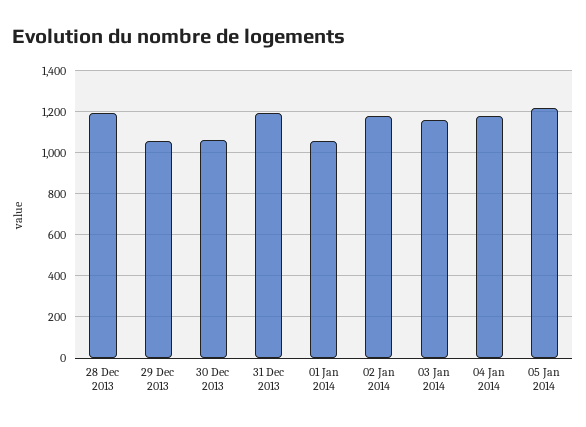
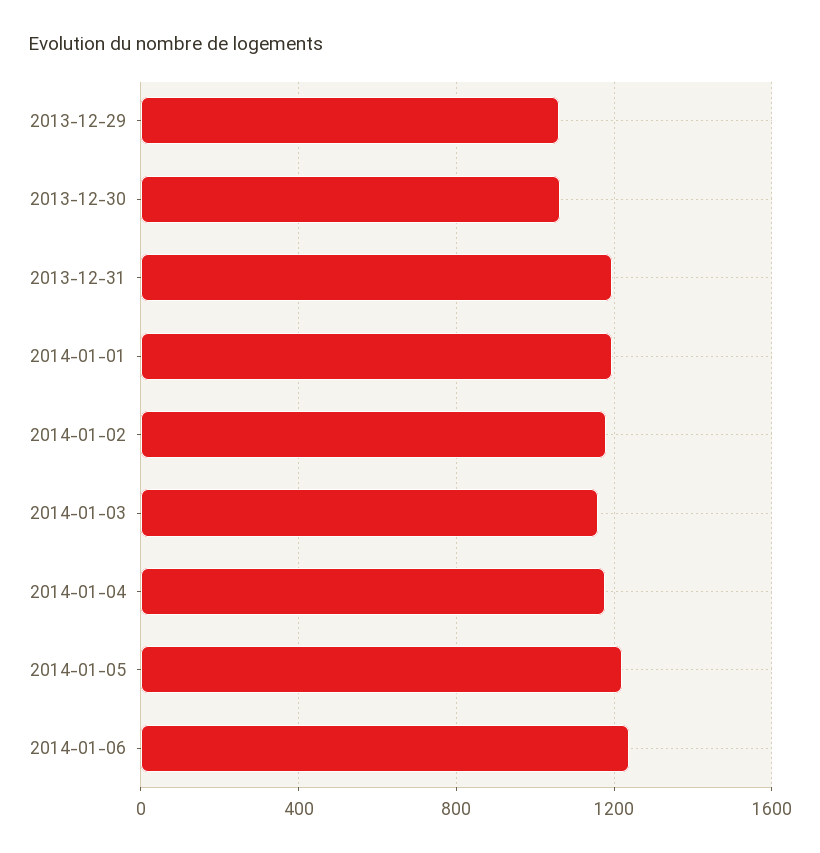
28 Dec 2013: 1200 -> none
01 Jan 2014: 1050 -> 1200
2014-01-06: none -> 1250

